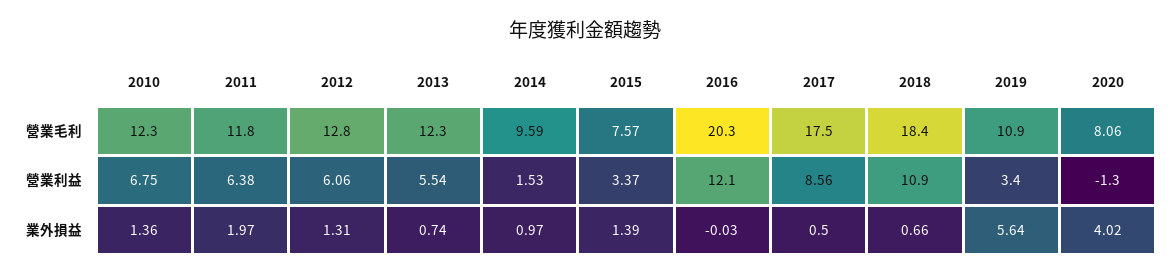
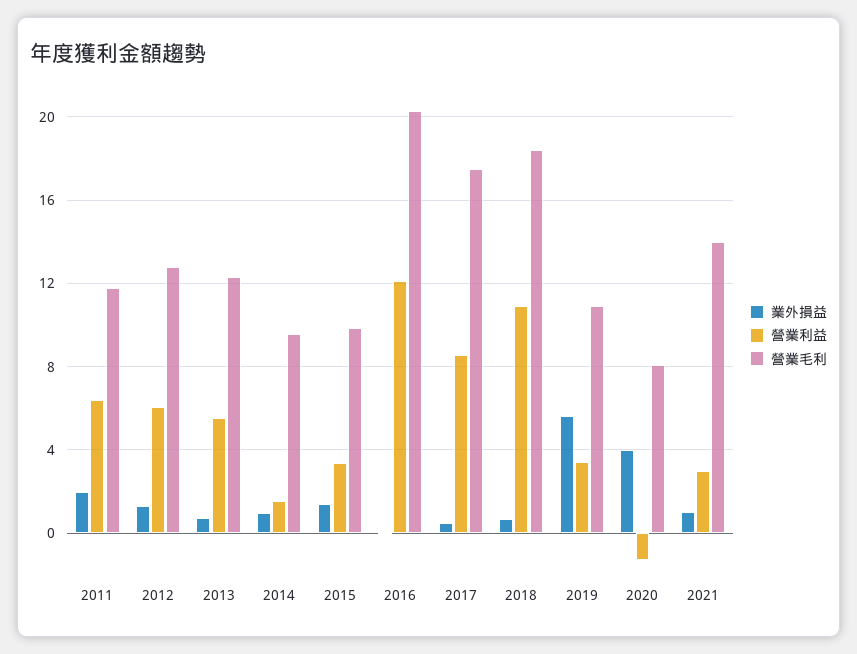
營業毛利, 2010: 12.3 -> none
營業毛利, 2015: 7.57 -> 10
營業利益, 2010: 6.75 -> none
業外損益, 2010: 1.36 -> none
業外損益, 2021: none -> 1
營業利益, 2021: none -> 3
營業毛利, 2021: none -> 14

